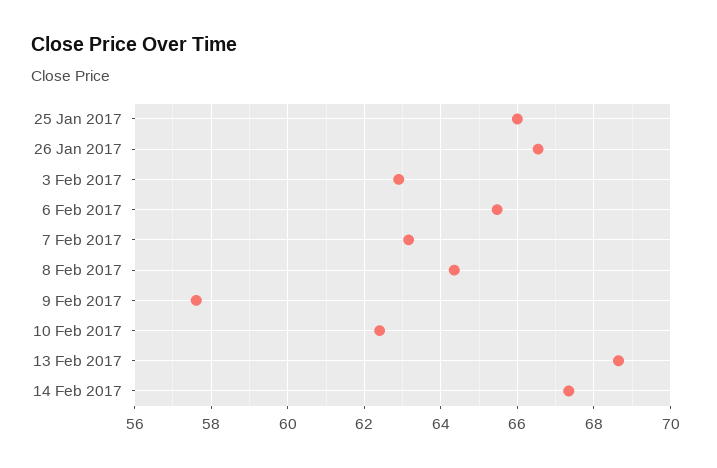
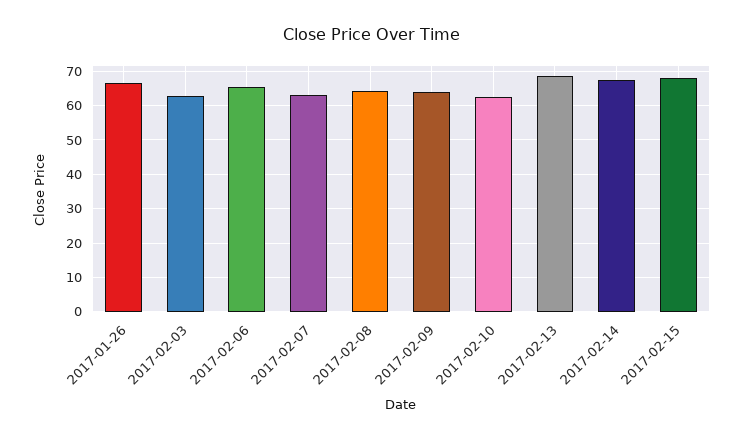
25 Jan 2017: 66 -> none
9 Feb 2017: 57.6 -> 64
2017-02-15: none -> 68

